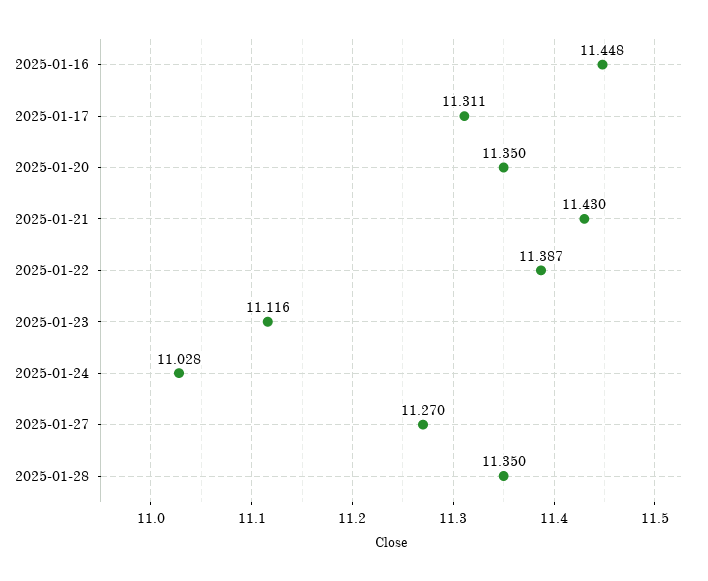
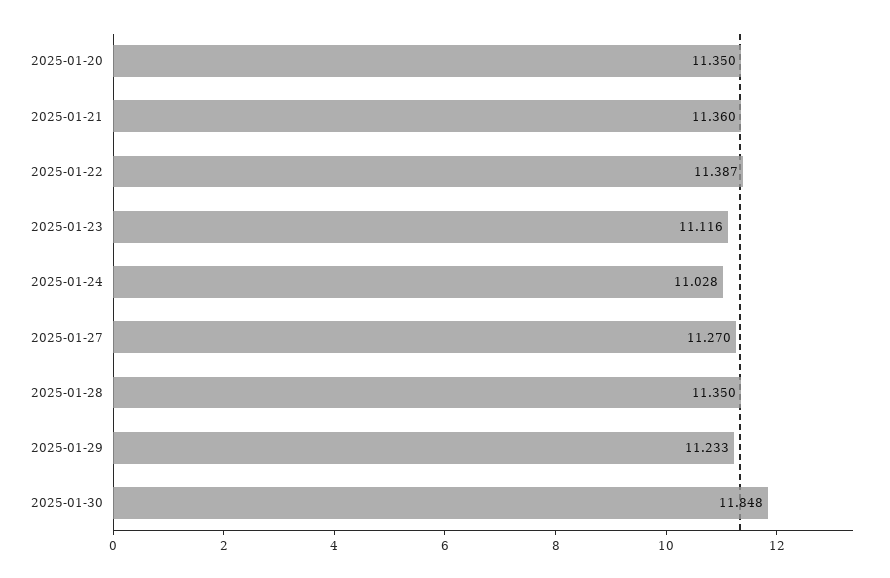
2025-01-16: 11.448 -> none
2025-01-17: 11.311 -> none
2025-01-21: 11.43 -> 11.36
2025-01-29: none -> 11.233
2025-01-30: none -> 11.848

